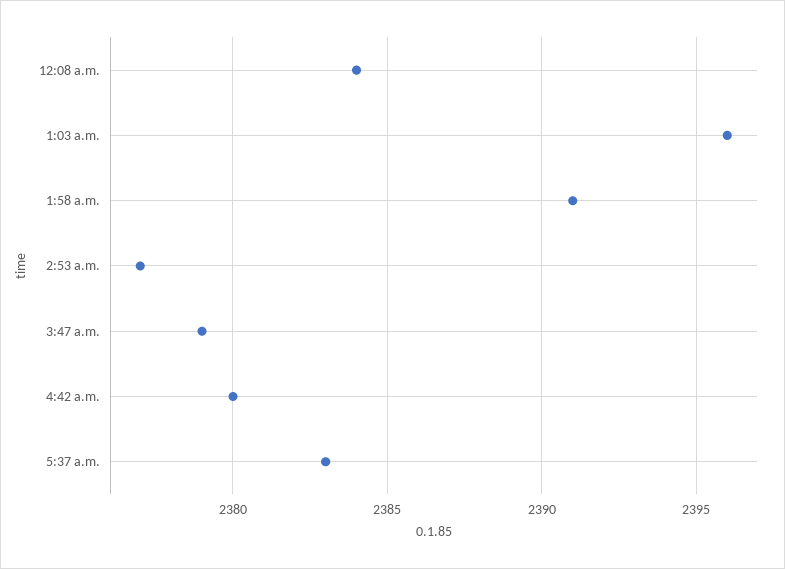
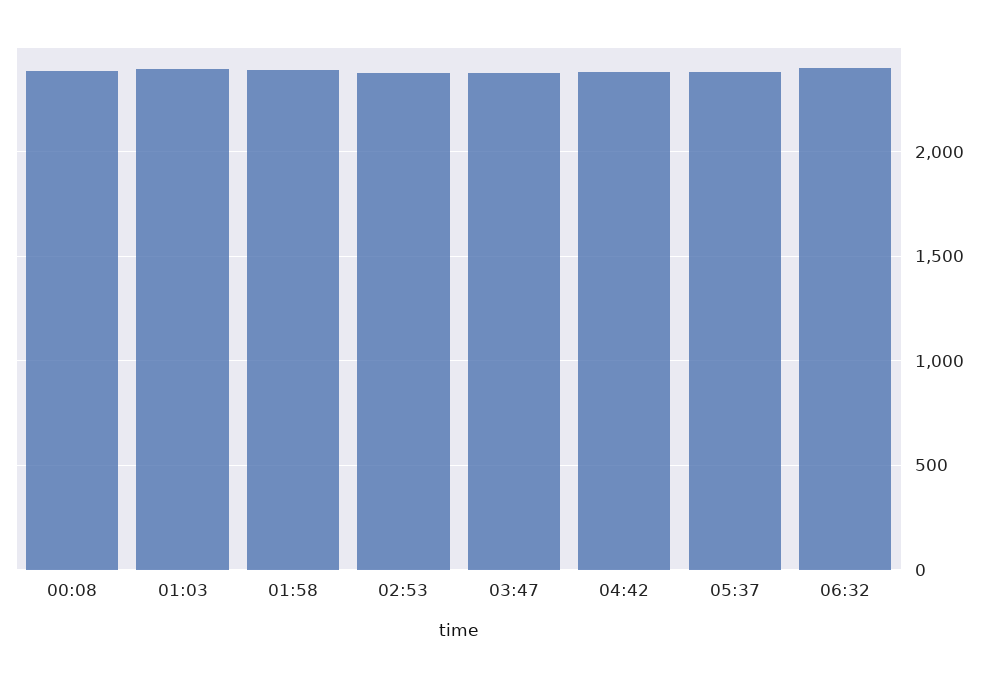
06:32: none -> 2400

